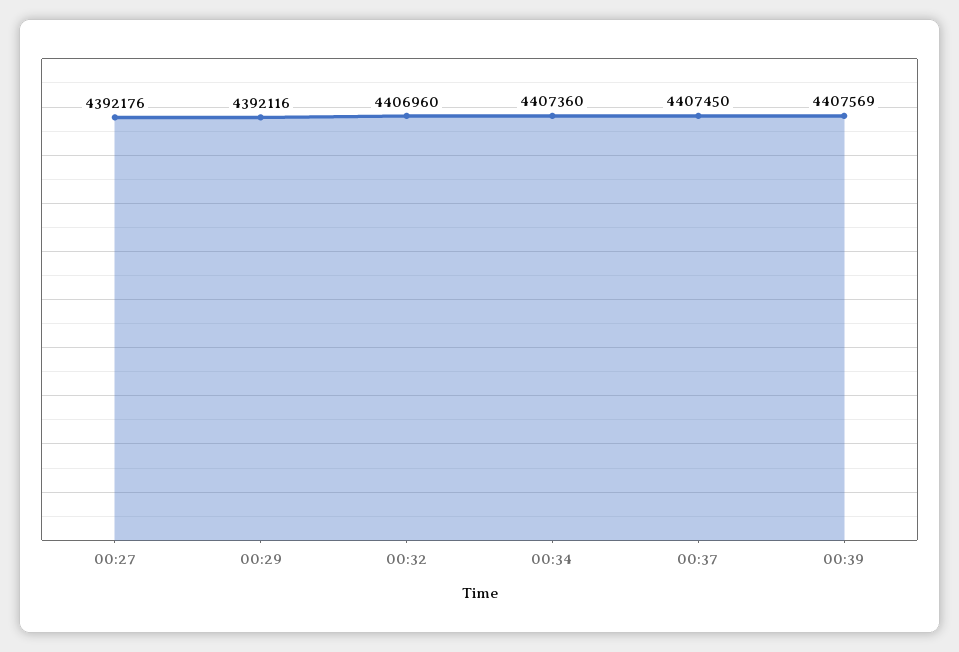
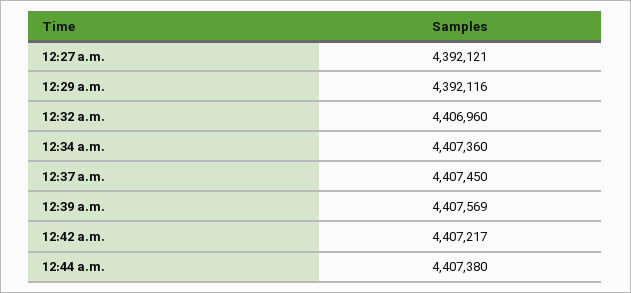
00:27: 4392176 -> 4392121
12:42 a.m.: none -> 4407217
12:44 a.m.: none -> 4407380

